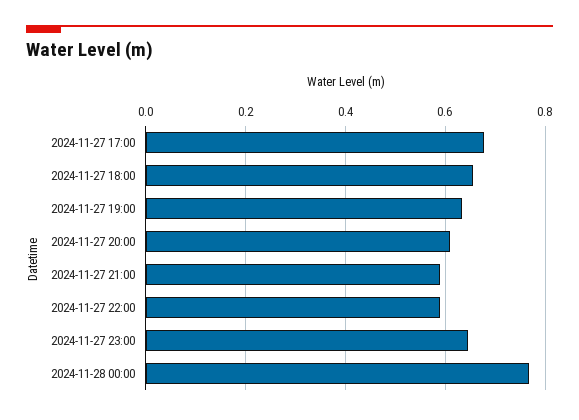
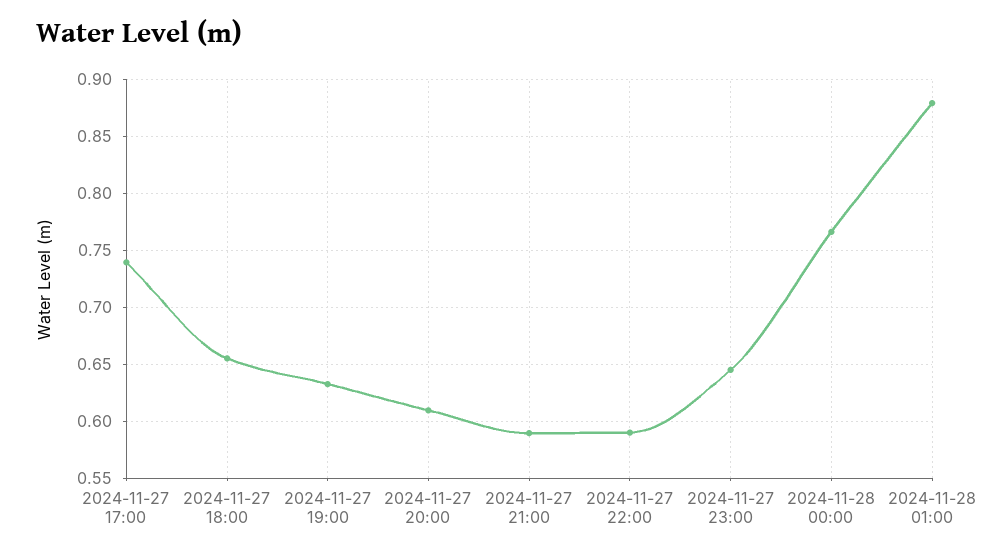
2024-11-27 17:00: 0.68 -> 0.74
2024-11-28 01:00: none -> 0.88

